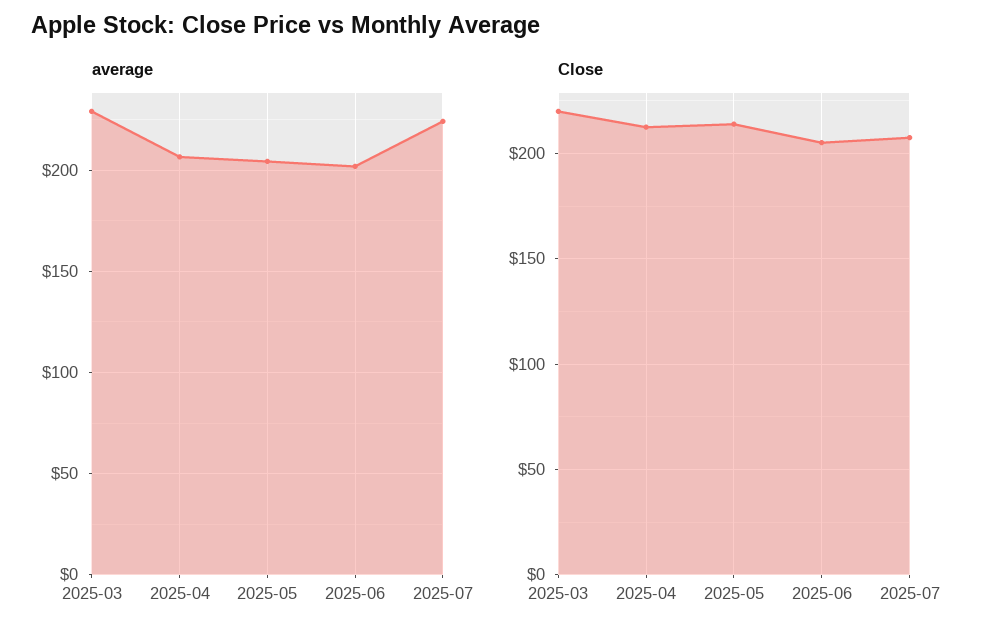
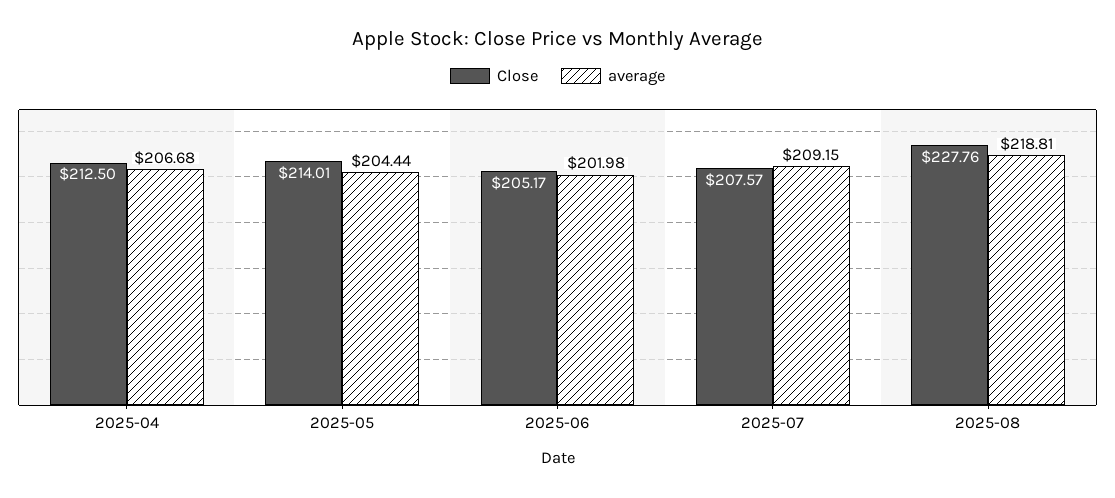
average, 2025-03: 230 -> none
average, 2025-07: 225 -> 209.15
Close, 2025-03: 220 -> none
Close, 2025-08: none -> 227.76
average, 2025-08: none -> 218.81

